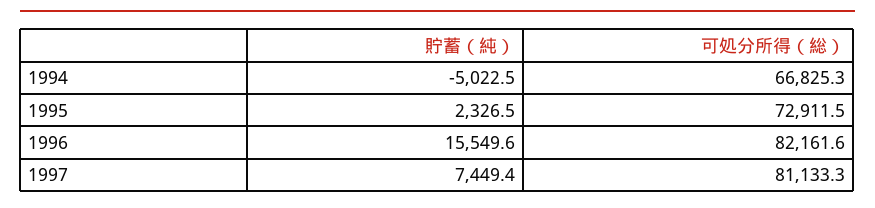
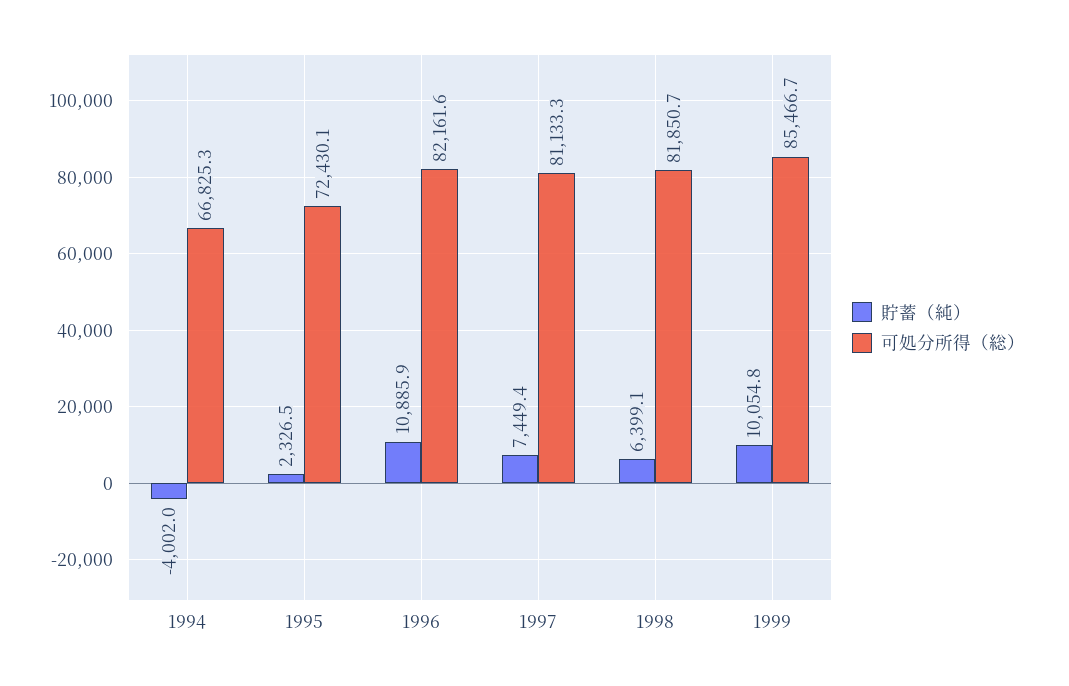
貯蓄（純）, 1994: -5022.5 -> -4002
可処分所得（総）, 1995: 72911.5 -> 72430.1
貯蓄（純）, 1996: 15549.6 -> 10885.9
貯蓄（純）, 1998: none -> 6399.1
可処分所得（総）, 1998: none -> 81850.7
貯蓄（純）, 1999: none -> 10054.8
可処分所得（総）, 1999: none -> 85466.7

